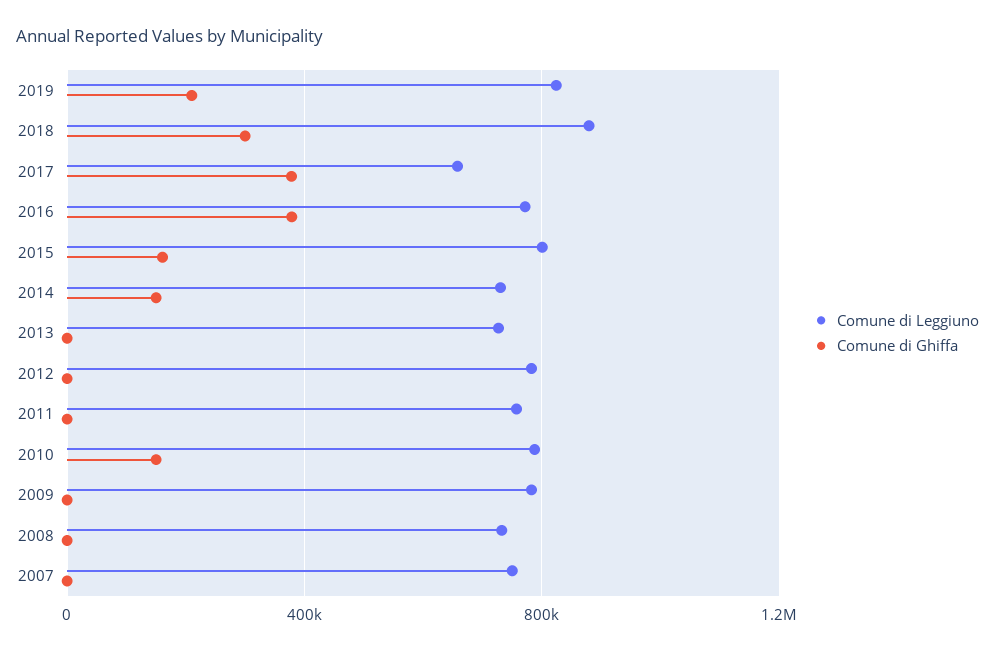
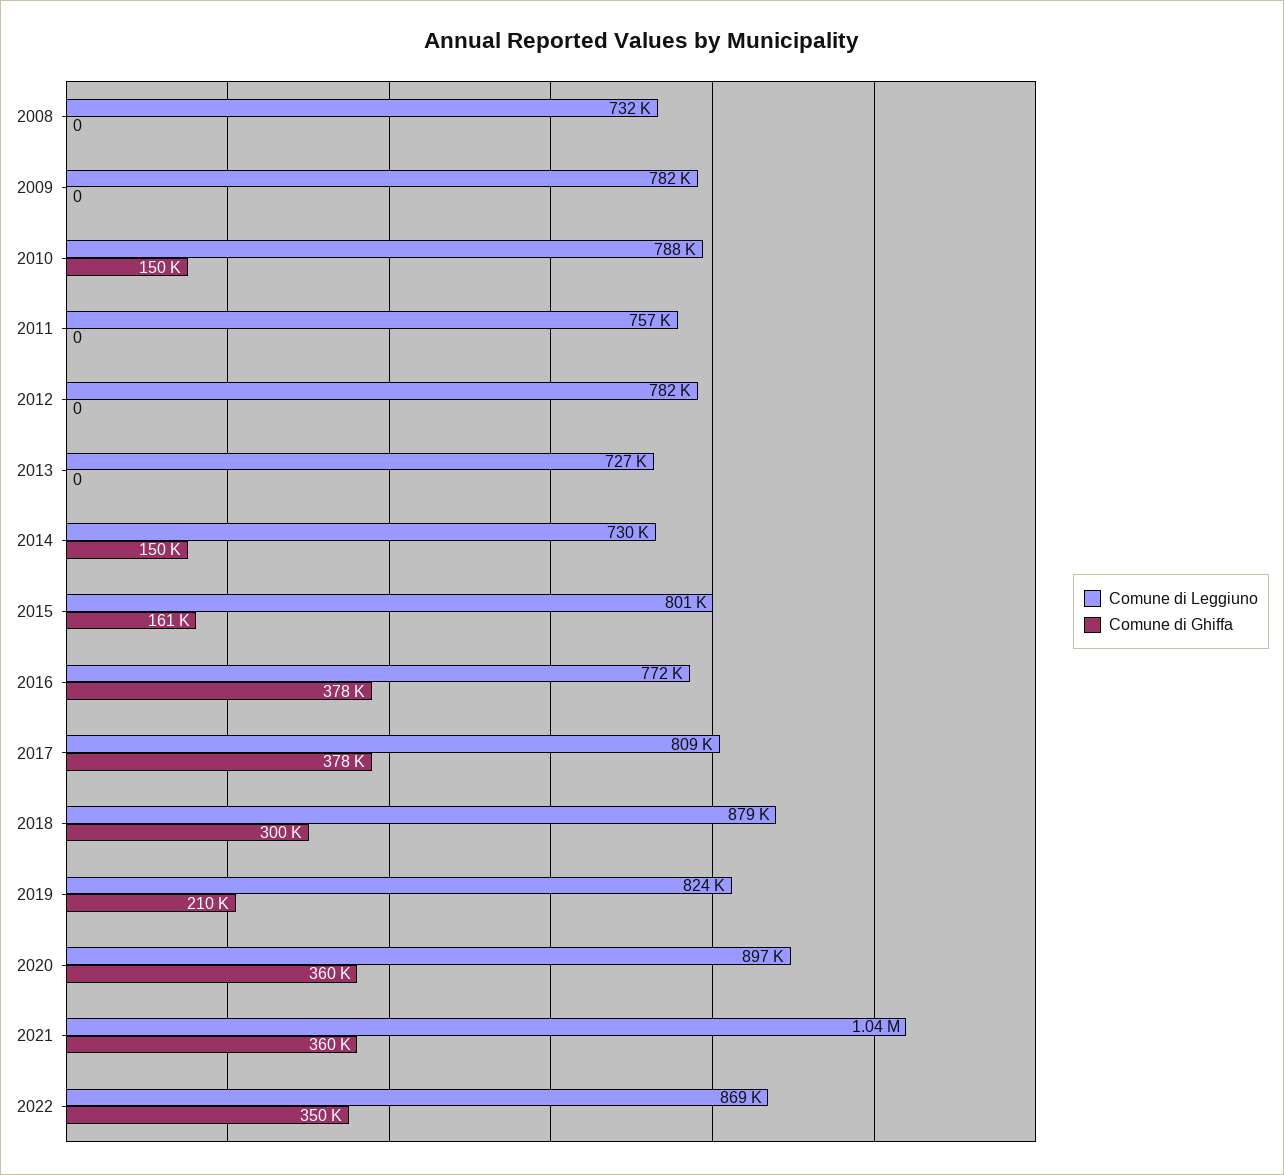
Comune di Leggiuno, 2017: 650000 -> 809000
Comune di Leggiuno, 2007: 750000 -> none
Comune di Ghiffa, 2007: 0 -> none
Comune di Leggiuno, 2020: none -> 897000
Comune di Ghiffa, 2020: none -> 360000
Comune di Leggiuno, 2021: none -> 1040000
Comune di Ghiffa, 2021: none -> 360000
Comune di Leggiuno, 2022: none -> 869000
Comune di Ghiffa, 2022: none -> 350000

